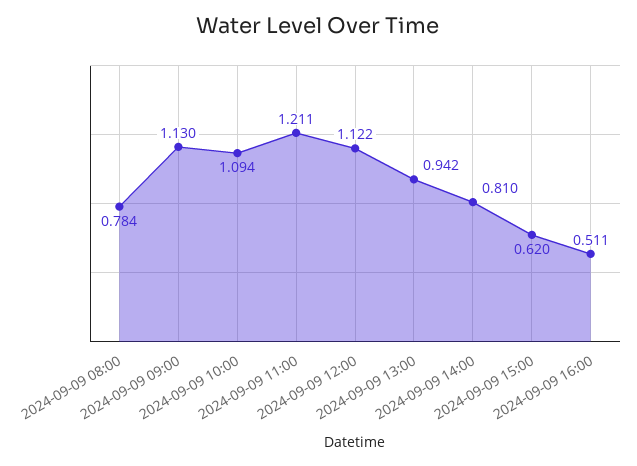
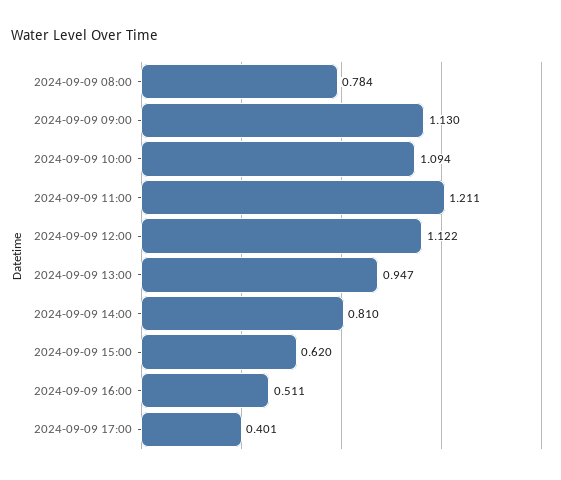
2024-09-09 13:00: 0.942 -> 0.947
2024-09-09 17:00: none -> 0.401

